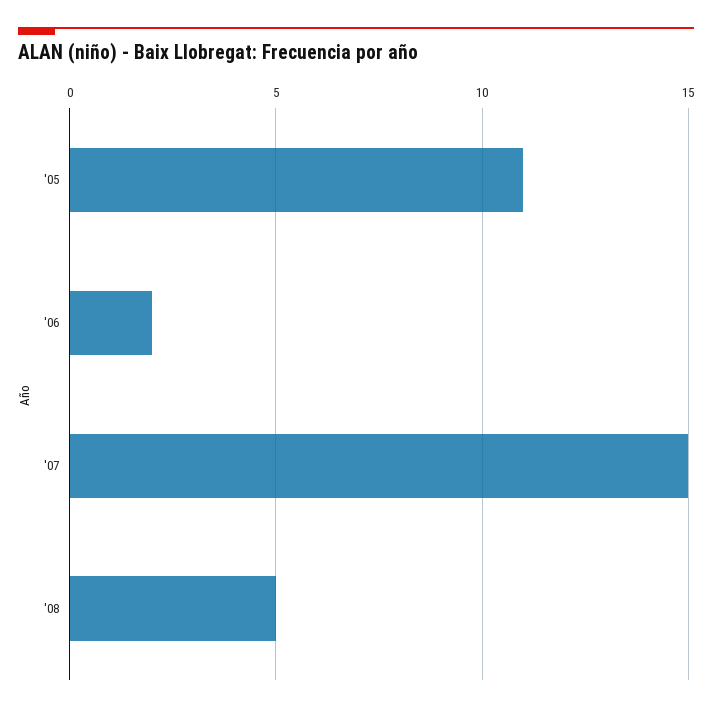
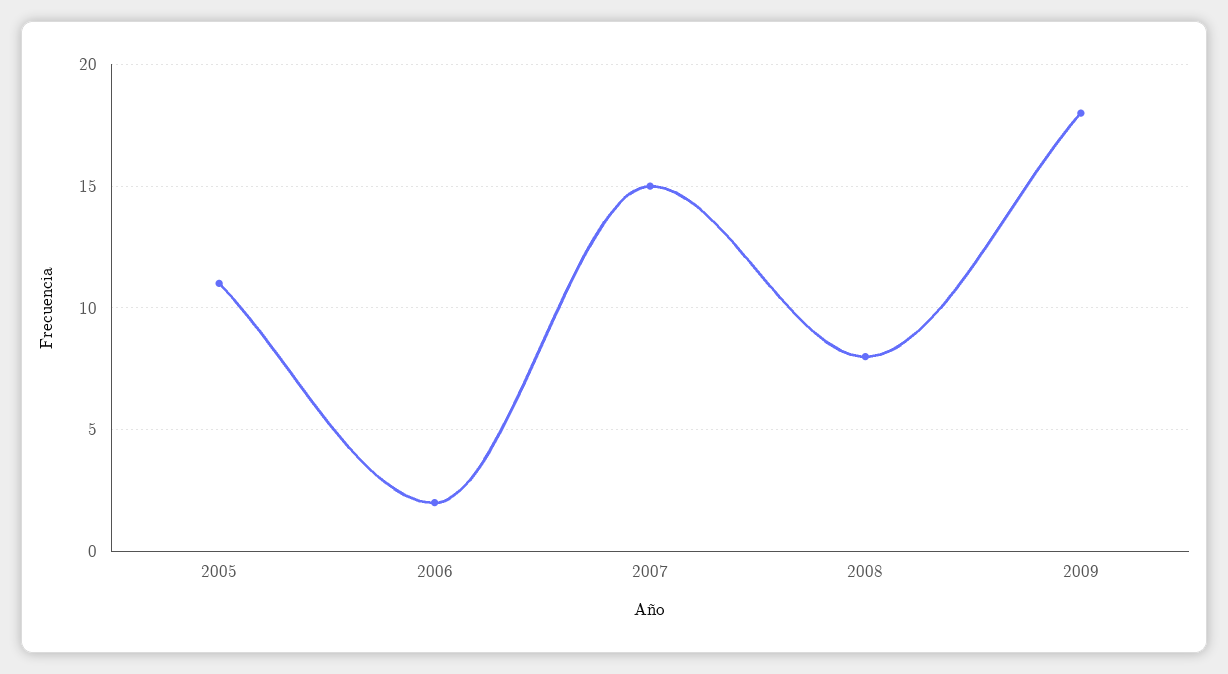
'08: 5 -> 8
2009: none -> 18

